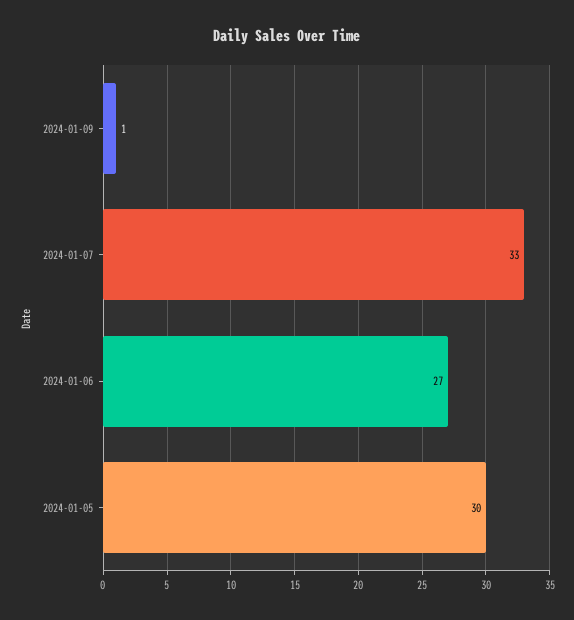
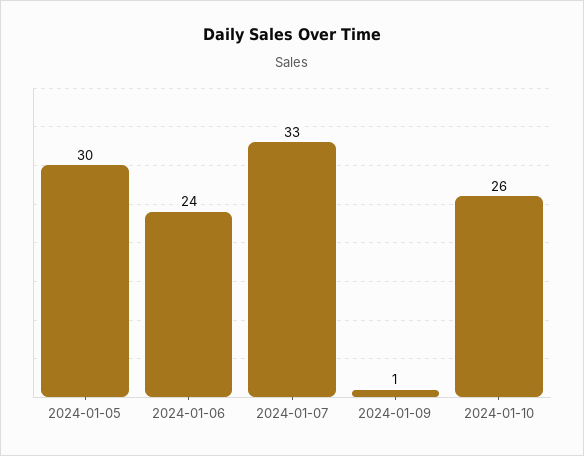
2024-01-06: 27 -> 24
2024-01-10: none -> 26

